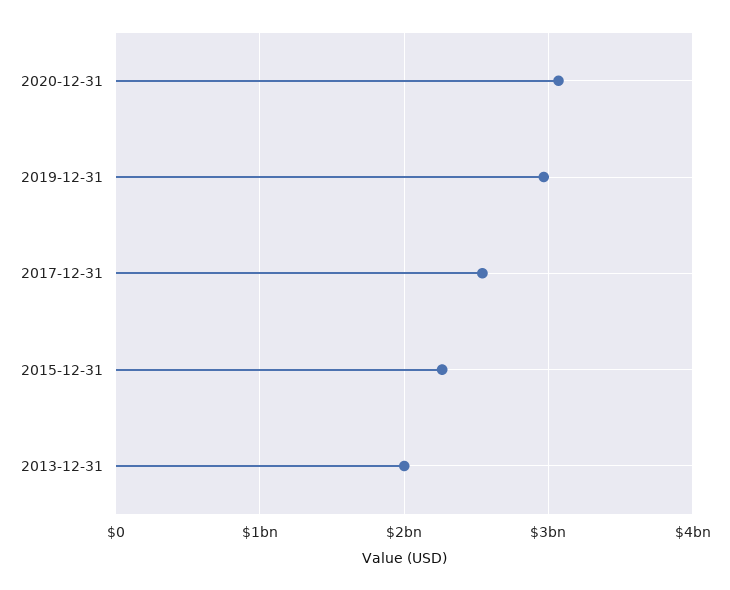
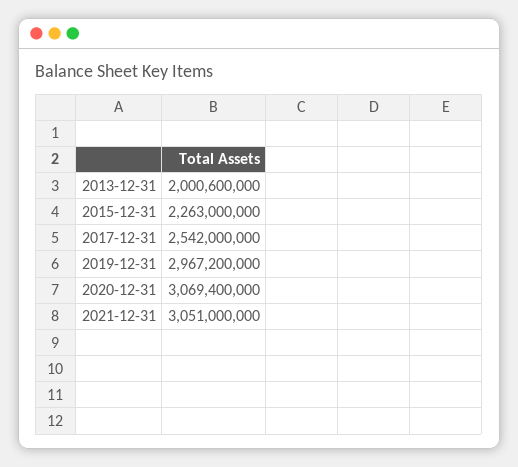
2021-12-31: none -> 3051000000

